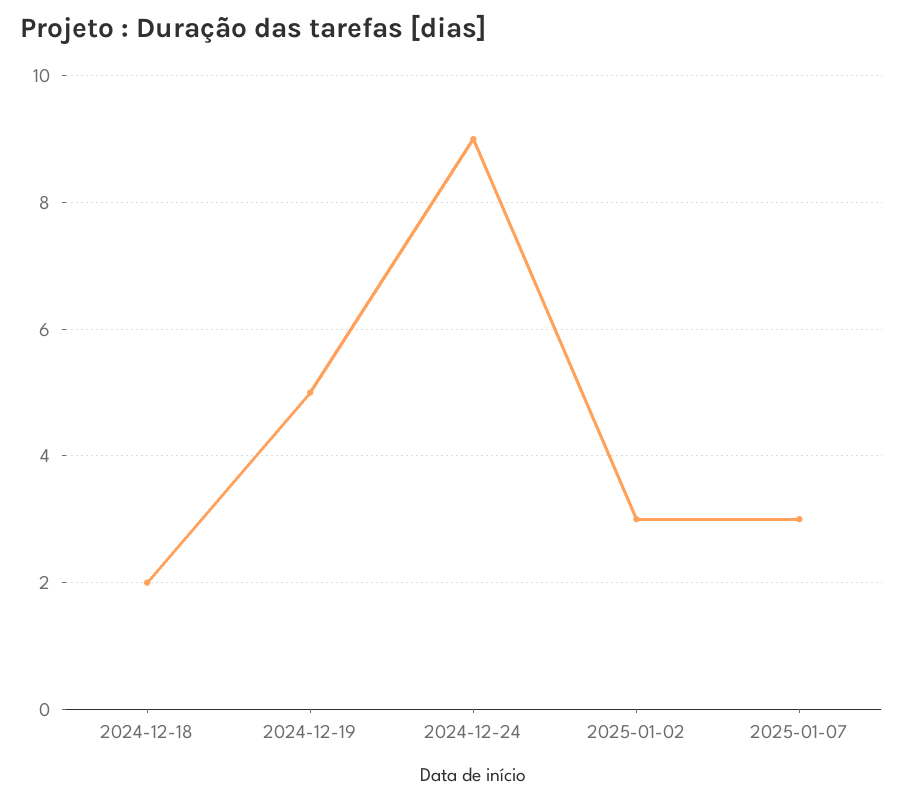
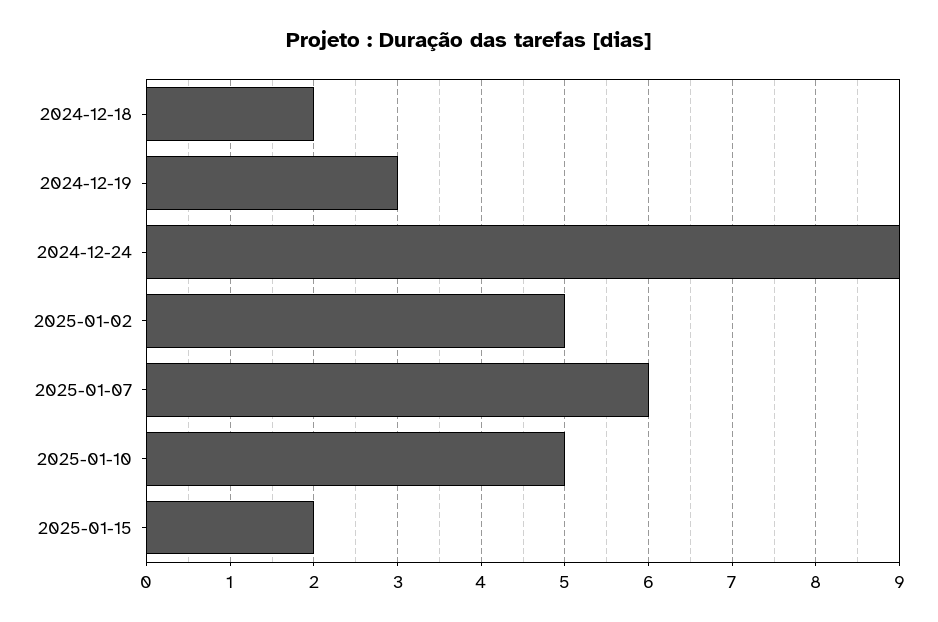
2024-12-19: 5 -> 3
2025-01-02: 3 -> 5
2025-01-07: 3 -> 6
2025-01-10: none -> 5
2025-01-15: none -> 2

